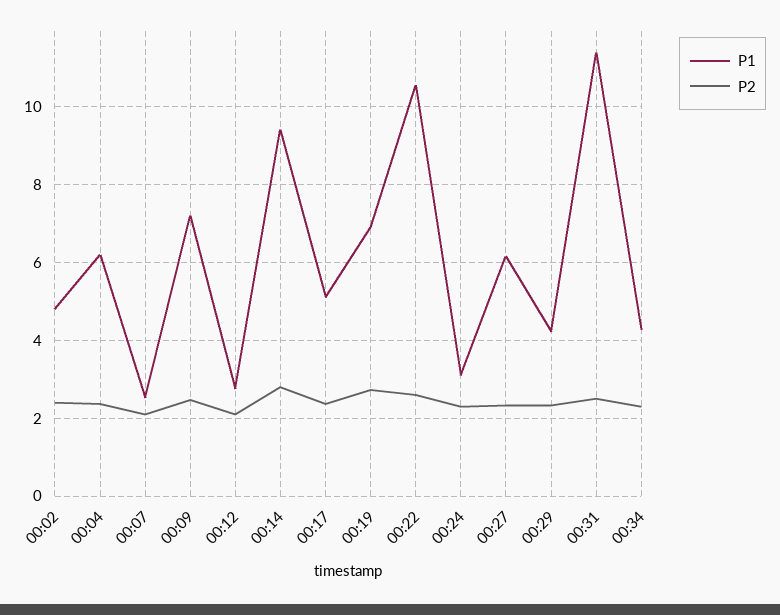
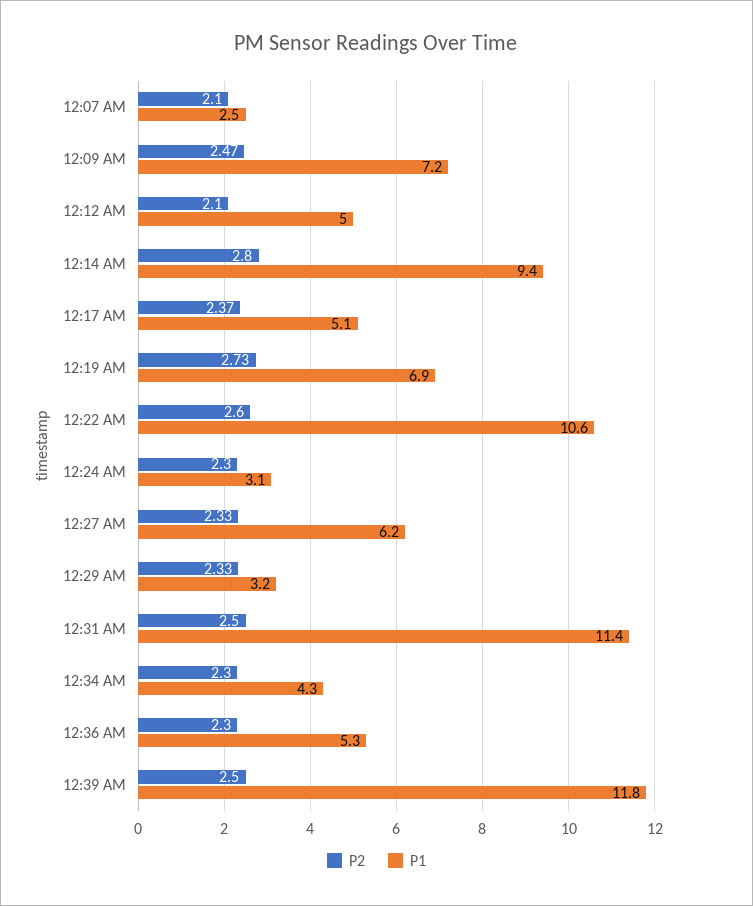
P1, 00:02: 4.8 -> none
P2, 00:02: 2.4 -> none
P1, 00:04: 6.2 -> none
P2, 00:04: 2.4 -> none
P1, 00:12: 2.8 -> 5
P1, 00:29: 4.2 -> 3.2
P2, 12:36 AM: none -> 2.3
P1, 12:36 AM: none -> 5.3
P2, 12:39 AM: none -> 2.5
P1, 12:39 AM: none -> 11.8

